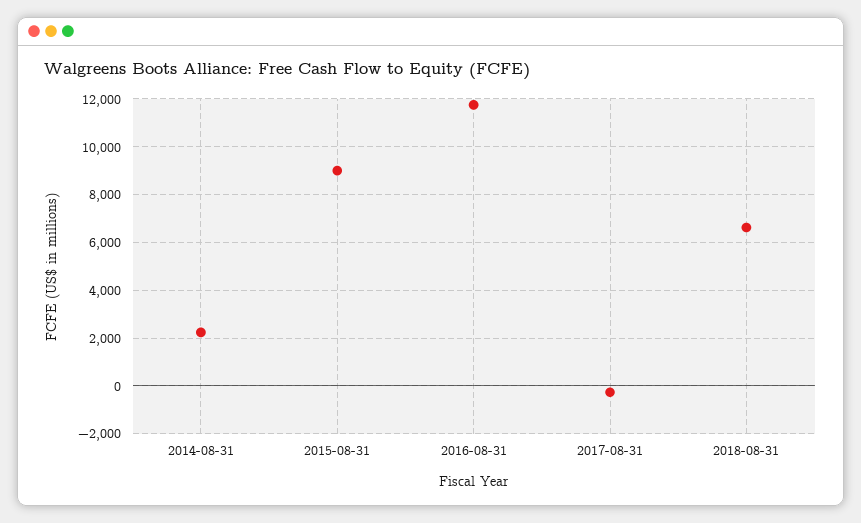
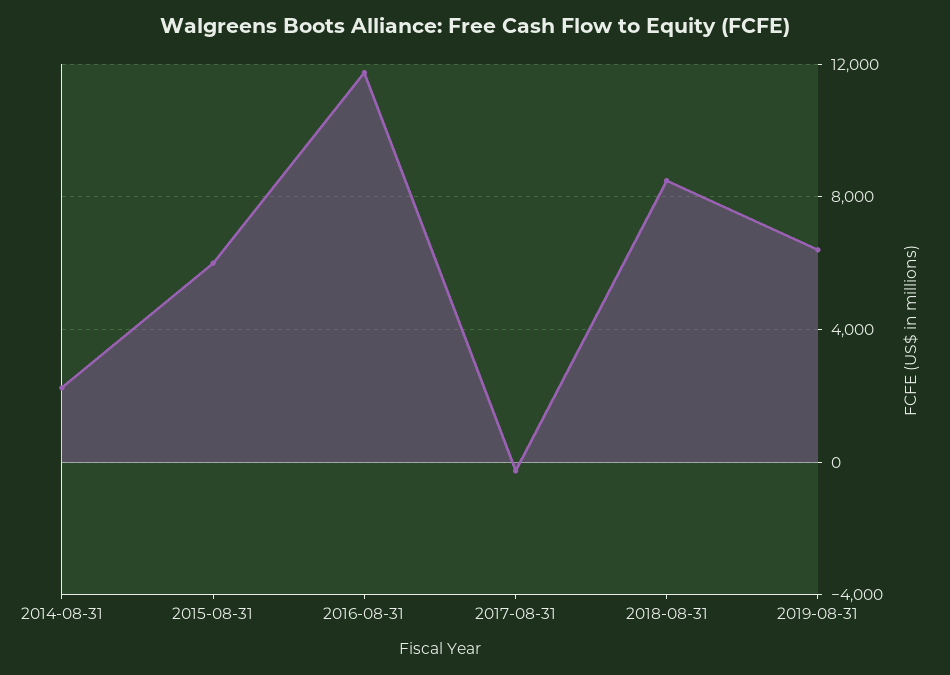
2015-08-31: 9000 -> 6000
2018-08-31: 6500 -> 8500
2019-08-31: none -> 6500

